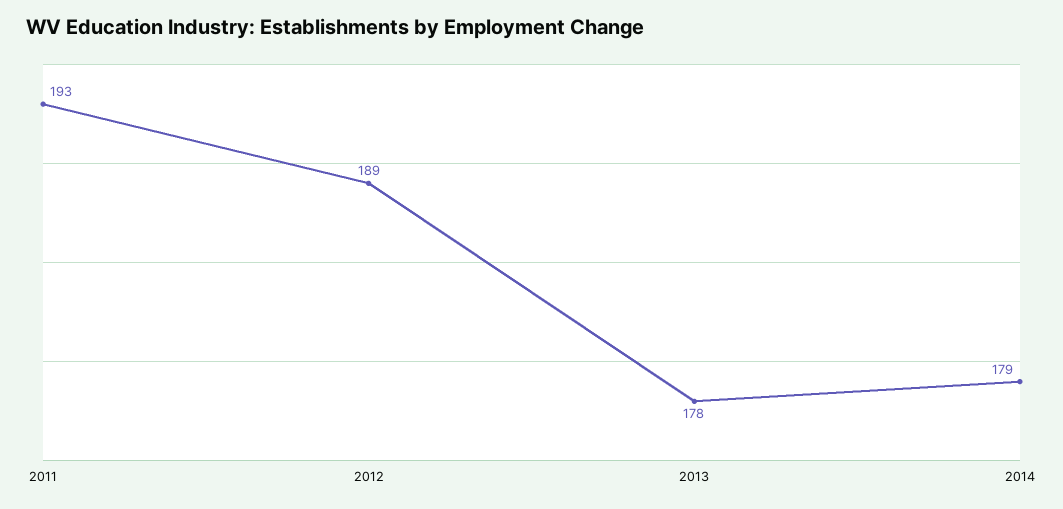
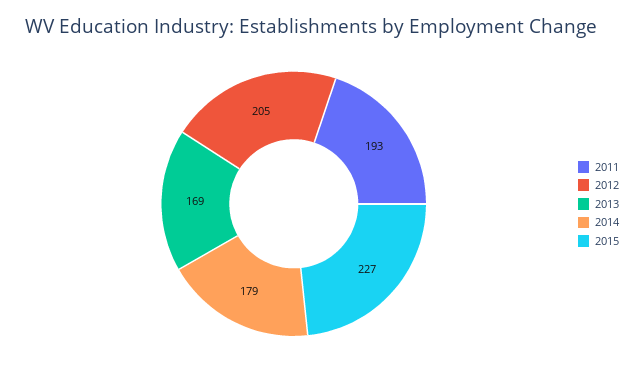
2012: 189 -> 205
2013: 178 -> 169
2015: none -> 227

